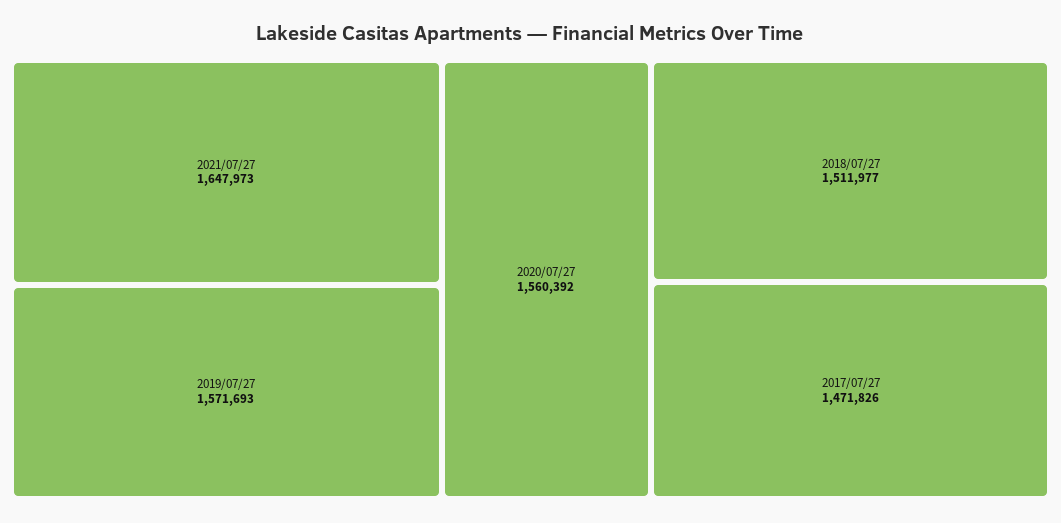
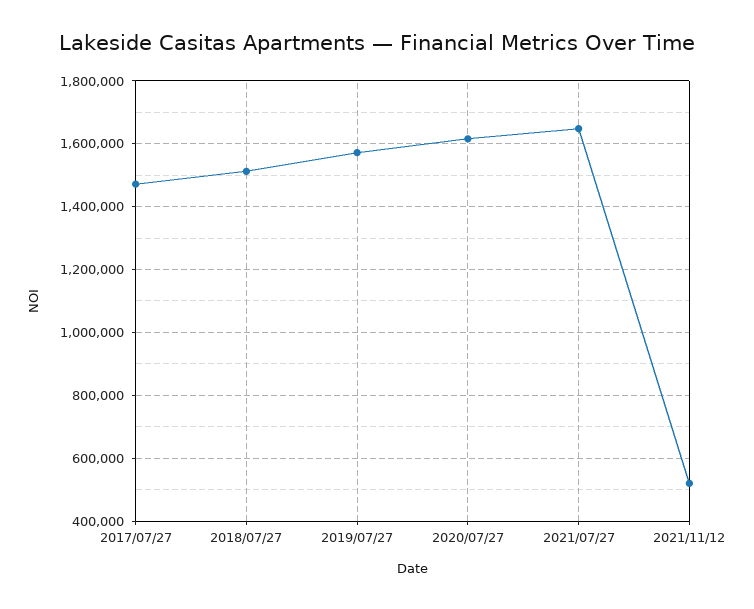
2020/07/27: 1560392 -> 1620000
2021/11/12: none -> 520000

